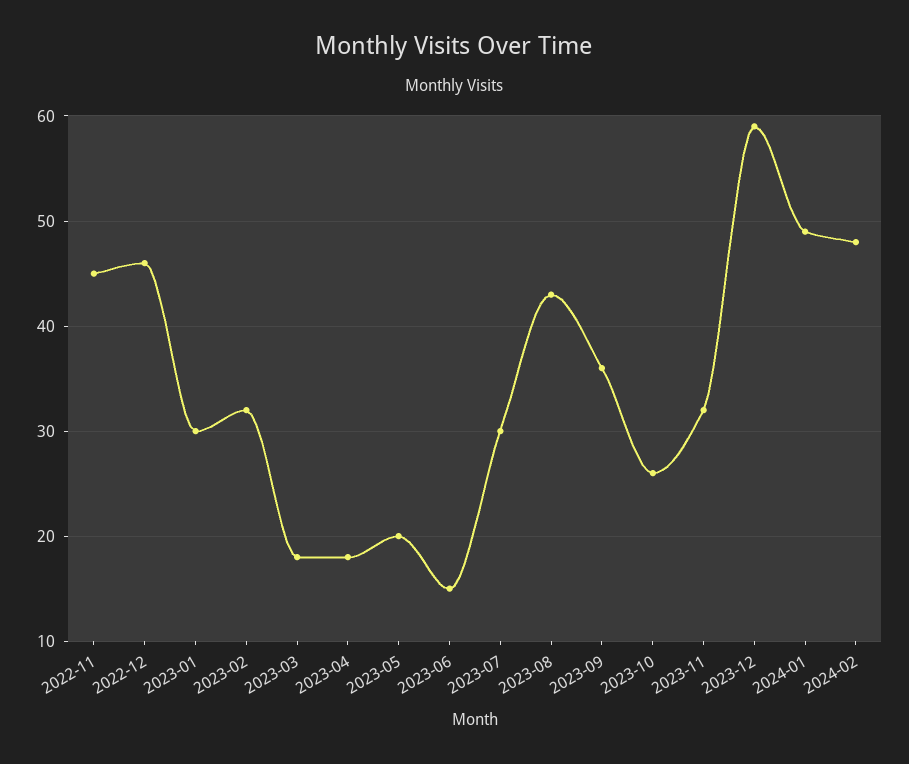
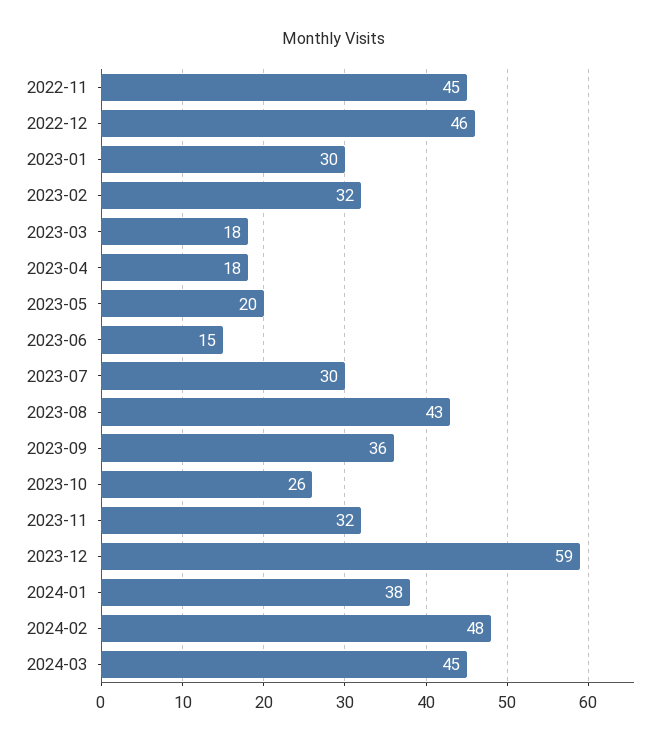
2024-01: 49 -> 38
2024-03: none -> 45

